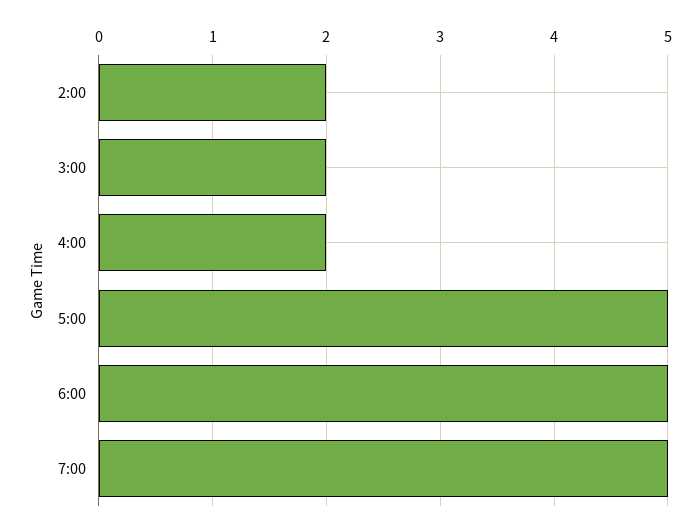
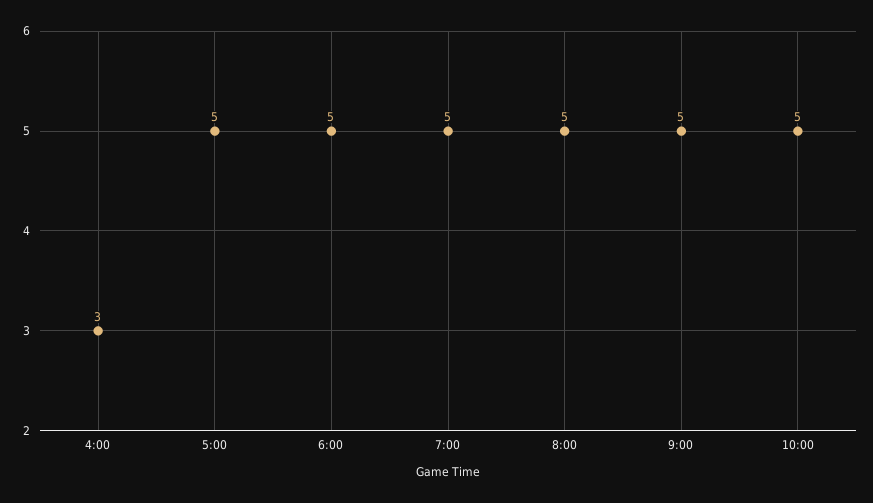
2:00: 2 -> none
3:00: 2 -> none
4:00: 2 -> 3
8:00: none -> 5
9:00: none -> 5
10:00: none -> 5

